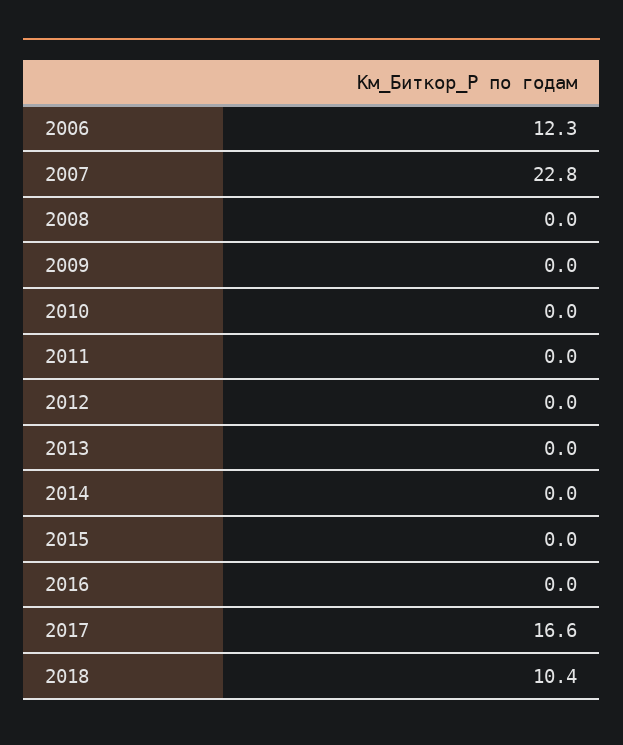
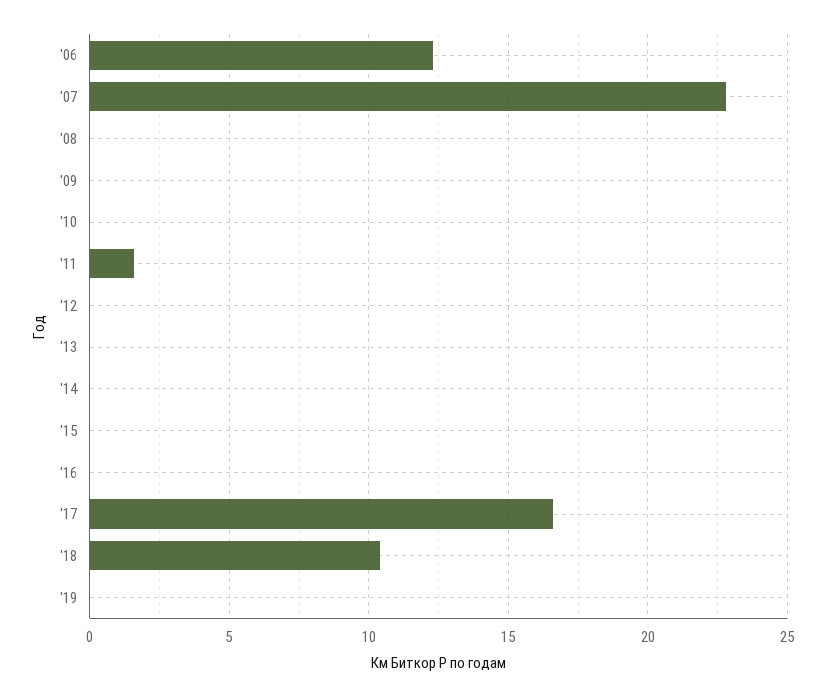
2011: 0 -> 1.5
'19: none -> 0

